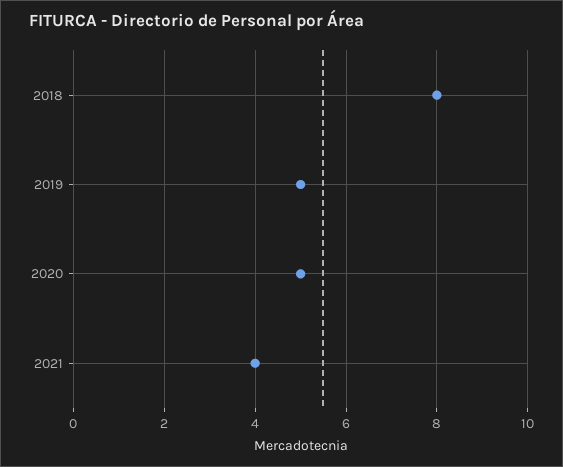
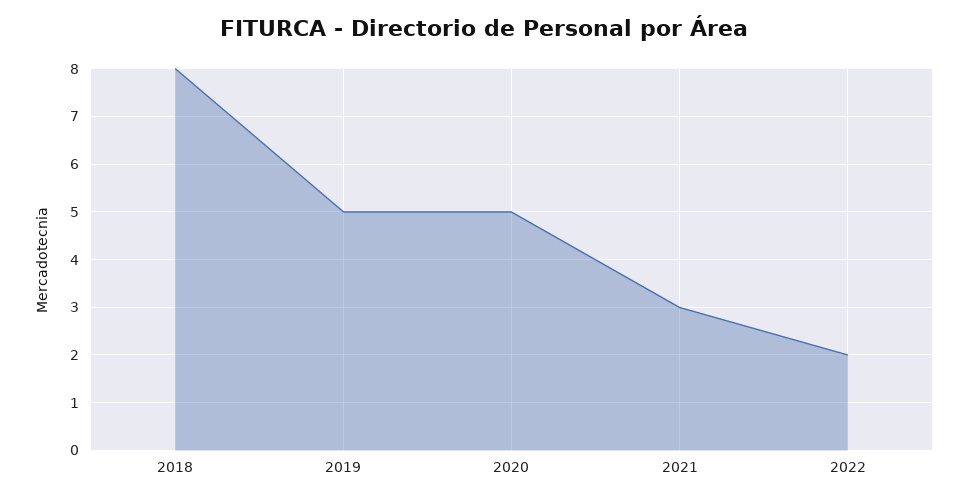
2021: 4 -> 3
2022: none -> 2

